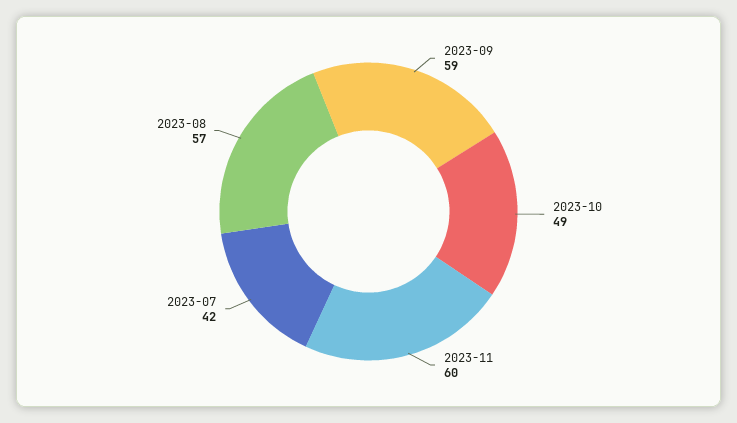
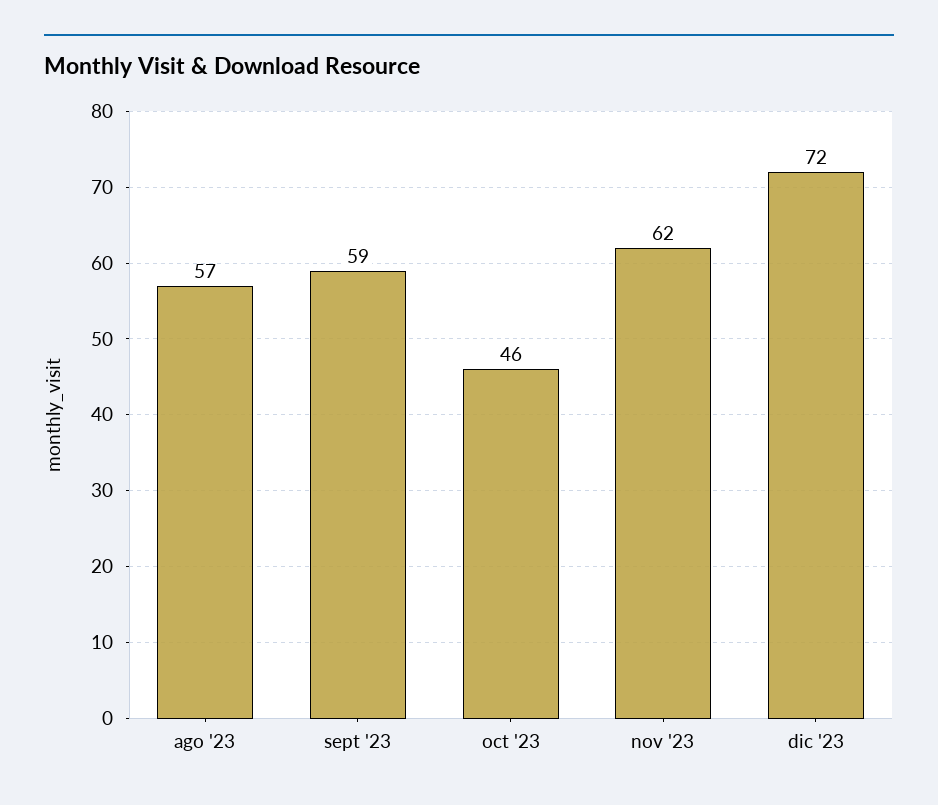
2023-10: 49 -> 46
2023-11: 60 -> 62
2023-07: 42 -> none
dic '23: none -> 72

